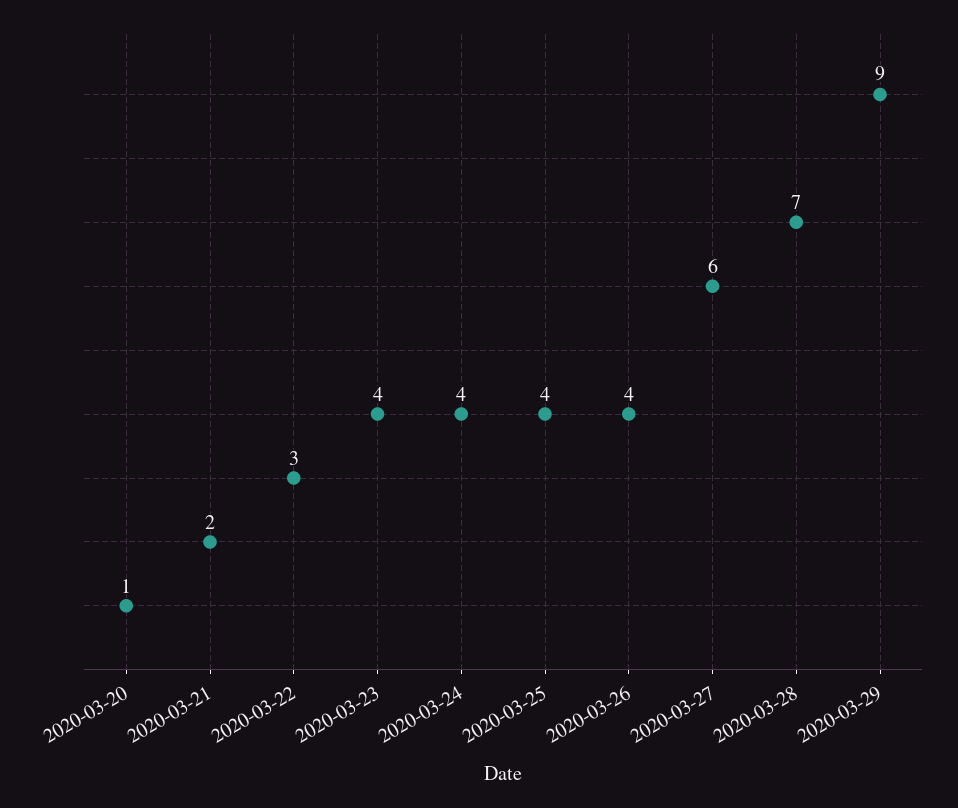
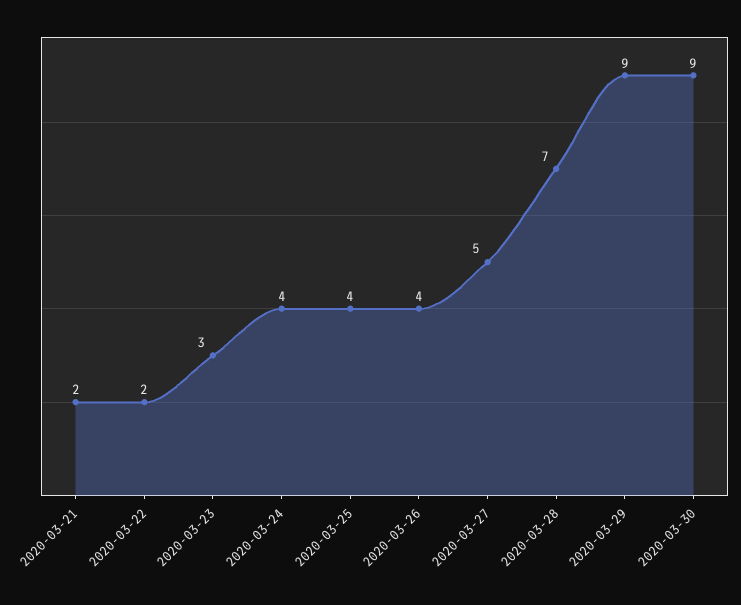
2020-03-20: 1 -> none
2020-03-22: 3 -> 2
2020-03-23: 4 -> 3
2020-03-27: 6 -> 5
2020-03-30: none -> 9

